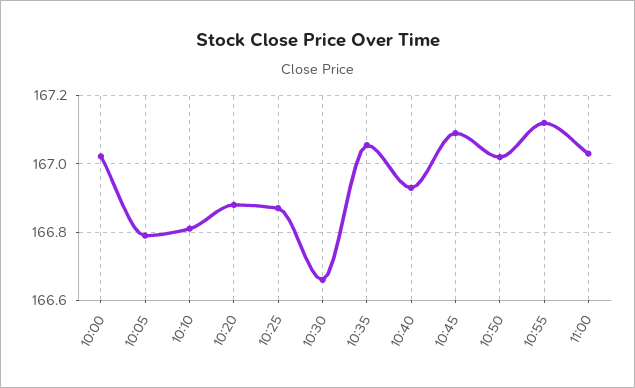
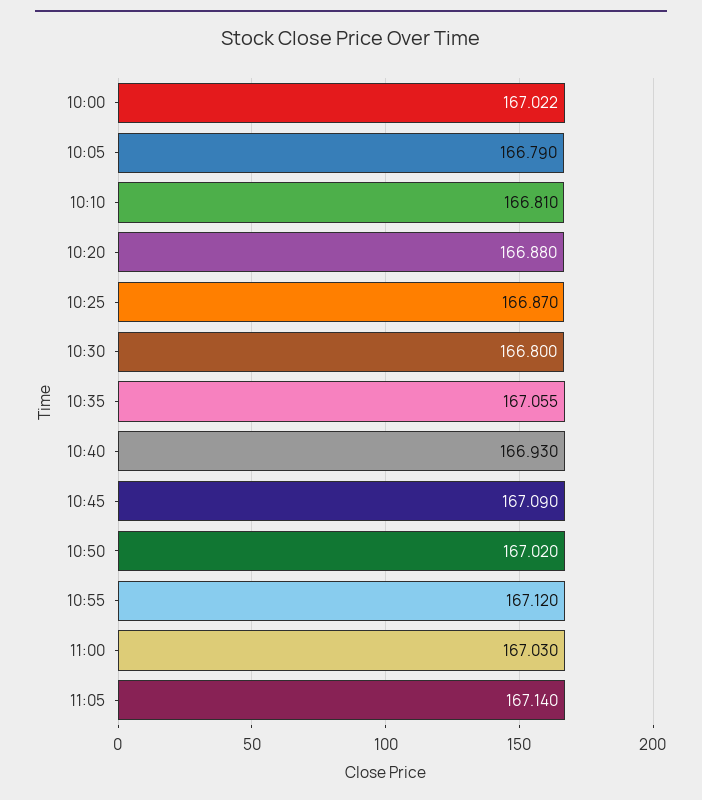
10:30: 166.66 -> 166.8
11:05: none -> 167.14

